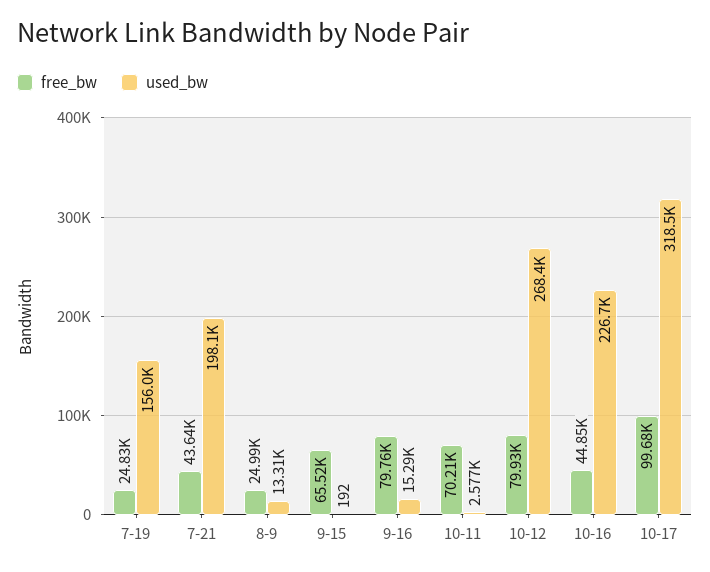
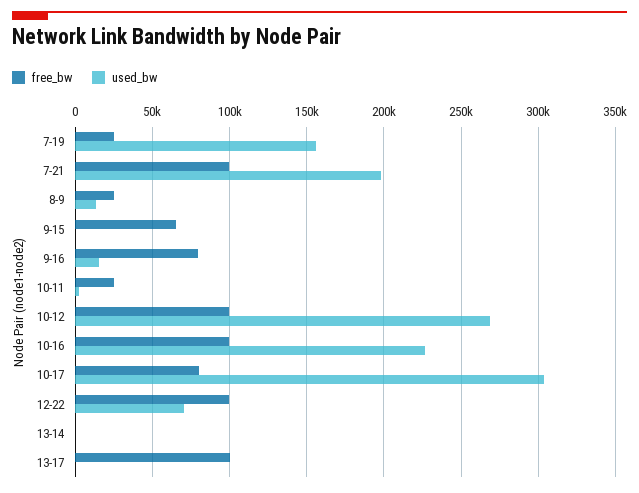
free_bw, 7-21: 43640 -> 100000
free_bw, 10-11: 70210 -> 25000
free_bw, 10-12: 79930 -> 100000
free_bw, 10-16: 44850 -> 100000
free_bw, 10-17: 99680 -> 80000
used_bw, 10-17: 318500 -> 305000
free_bw, 12-22: none -> 100000
used_bw, 12-22: none -> 70000
free_bw, 13-14: none -> 0
used_bw, 13-14: none -> 0
free_bw, 13-17: none -> 100000
used_bw, 13-17: none -> 0

